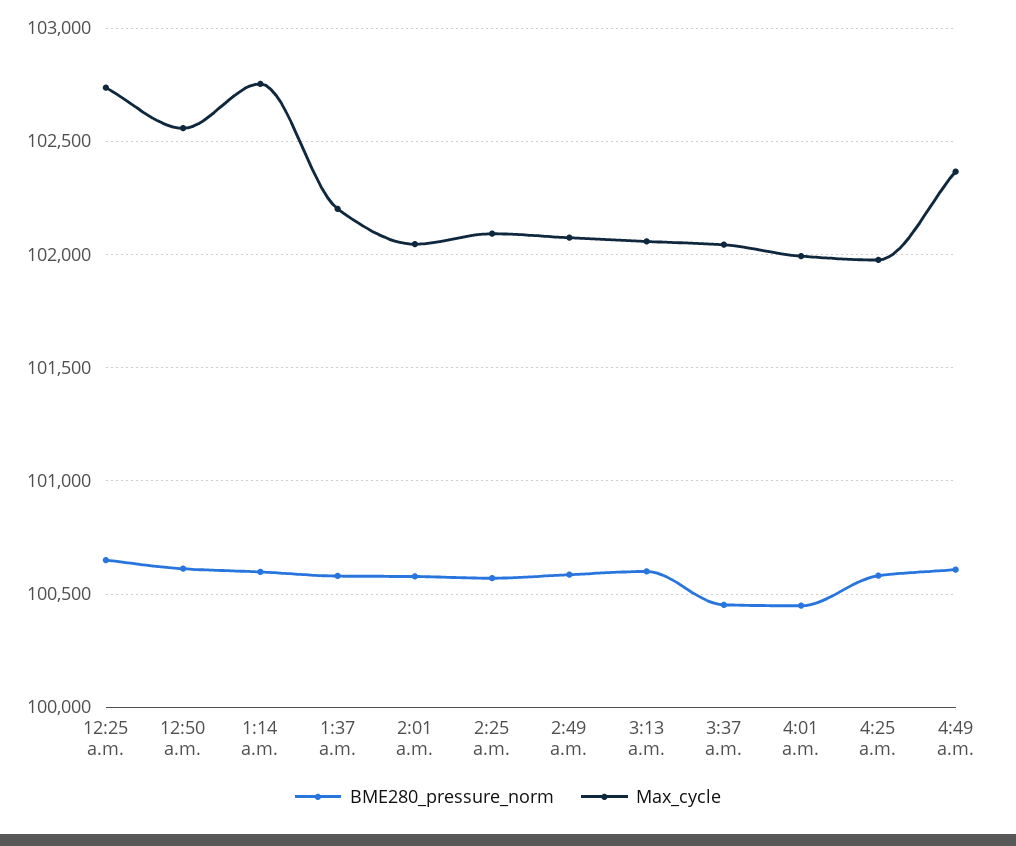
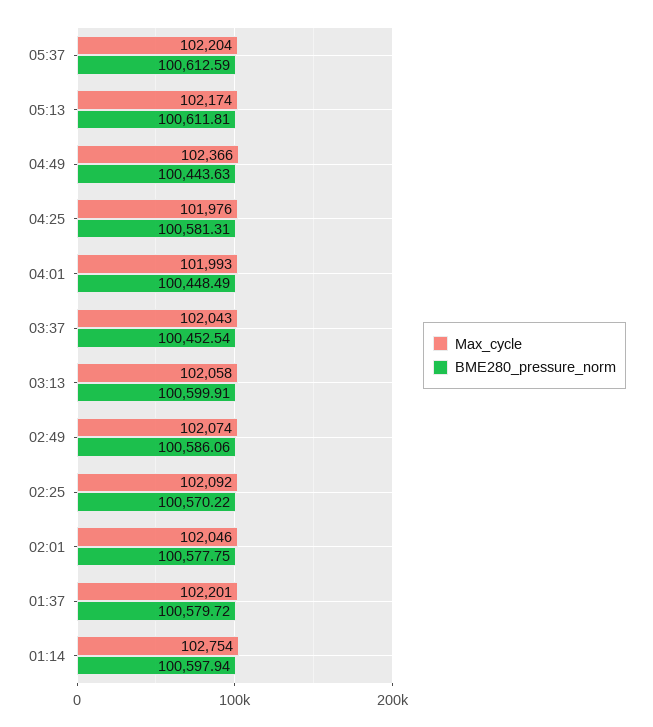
BME280_pressure_norm, 12:25 a.m.: 100650 -> none
Max_cycle, 12:25 a.m.: 102750 -> none
BME280_pressure_norm, 12:50 a.m.: 100600 -> none
Max_cycle, 12:50 a.m.: 102550 -> none
BME280_pressure_norm, 4:49 a.m.: 100600 -> 100443.63
Max_cycle, 05:37: none -> 102204
BME280_pressure_norm, 05:37: none -> 100612.59
Max_cycle, 05:13: none -> 102174
BME280_pressure_norm, 05:13: none -> 100611.81

